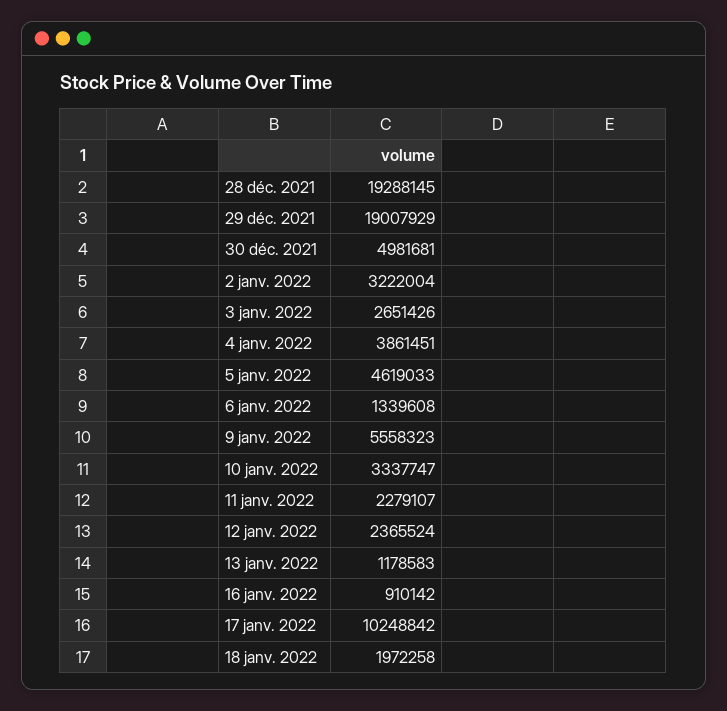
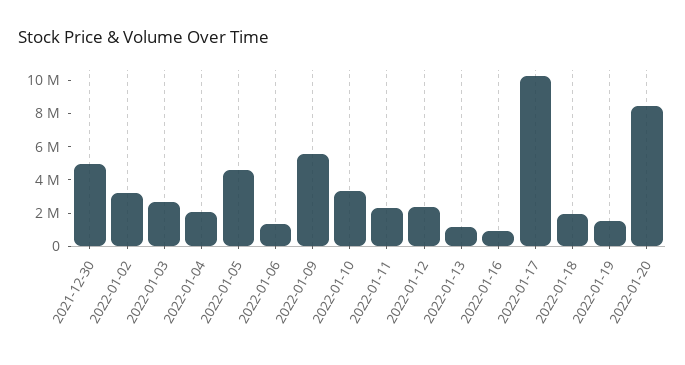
28 déc. 2021: 19288145 -> none
29 déc. 2021: 19007929 -> none
4 janv. 2022: 3861451 -> 2000000
2022-01-19: none -> 1500000
2022-01-20: none -> 8500000

